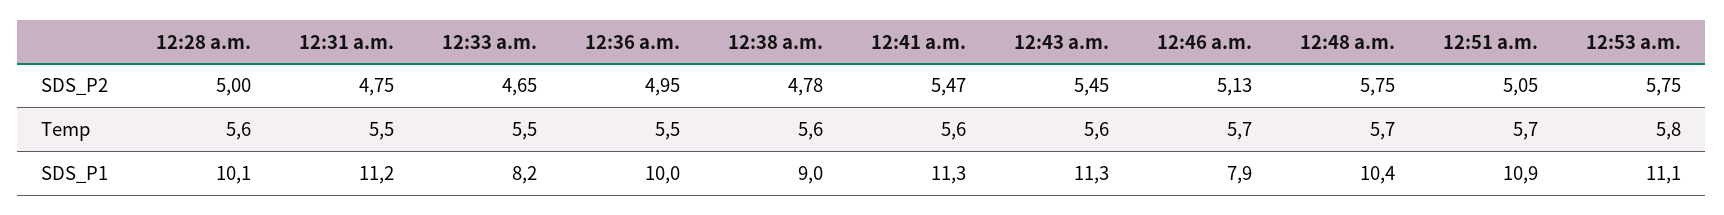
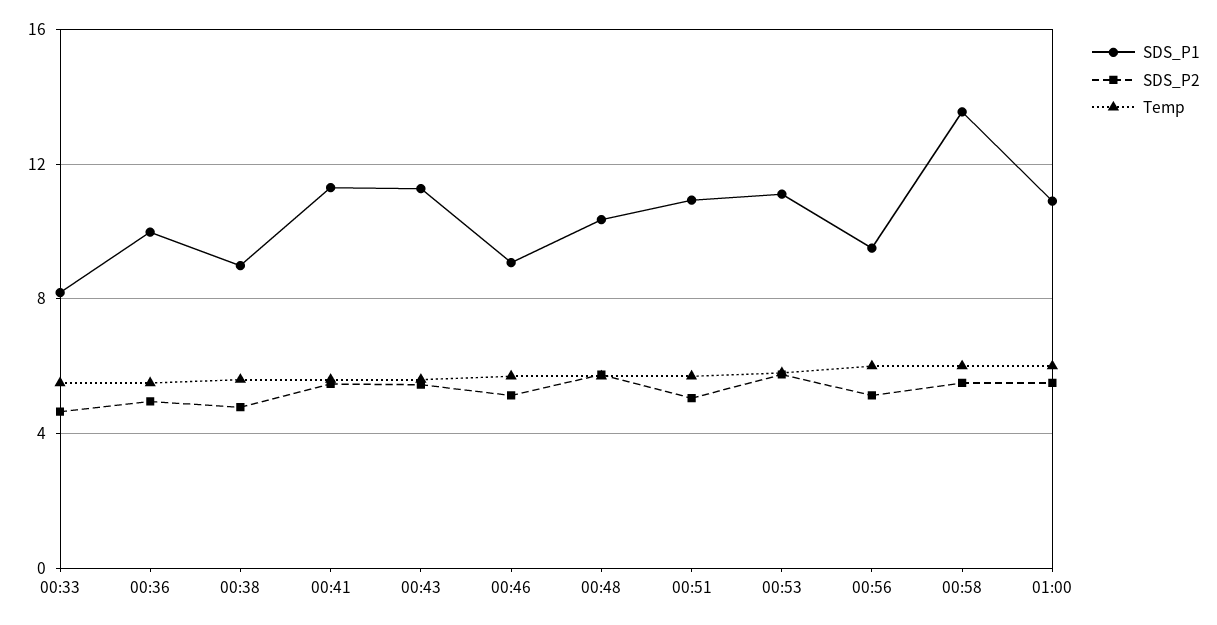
SDS_P2, 12:28 a.m.: 5 -> none
SDS_P2, 12:31 a.m.: 4.75 -> none
Temp, 12:28 a.m.: 5.6 -> none
Temp, 12:31 a.m.: 5.5 -> none
SDS_P1, 12:28 a.m.: 10.1 -> none
SDS_P1, 12:31 a.m.: 11.2 -> none
SDS_P1, 12:46 a.m.: 7.9 -> 9
SDS_P1, 00:56: none -> 9.5
SDS_P2, 00:56: none -> 5
Temp, 00:56: none -> 6
SDS_P1, 00:58: none -> 13.5
SDS_P2, 00:58: none -> 5.5
Temp, 00:58: none -> 6
SDS_P1, 01:00: none -> 11
SDS_P2, 01:00: none -> 5.5
Temp, 01:00: none -> 6

